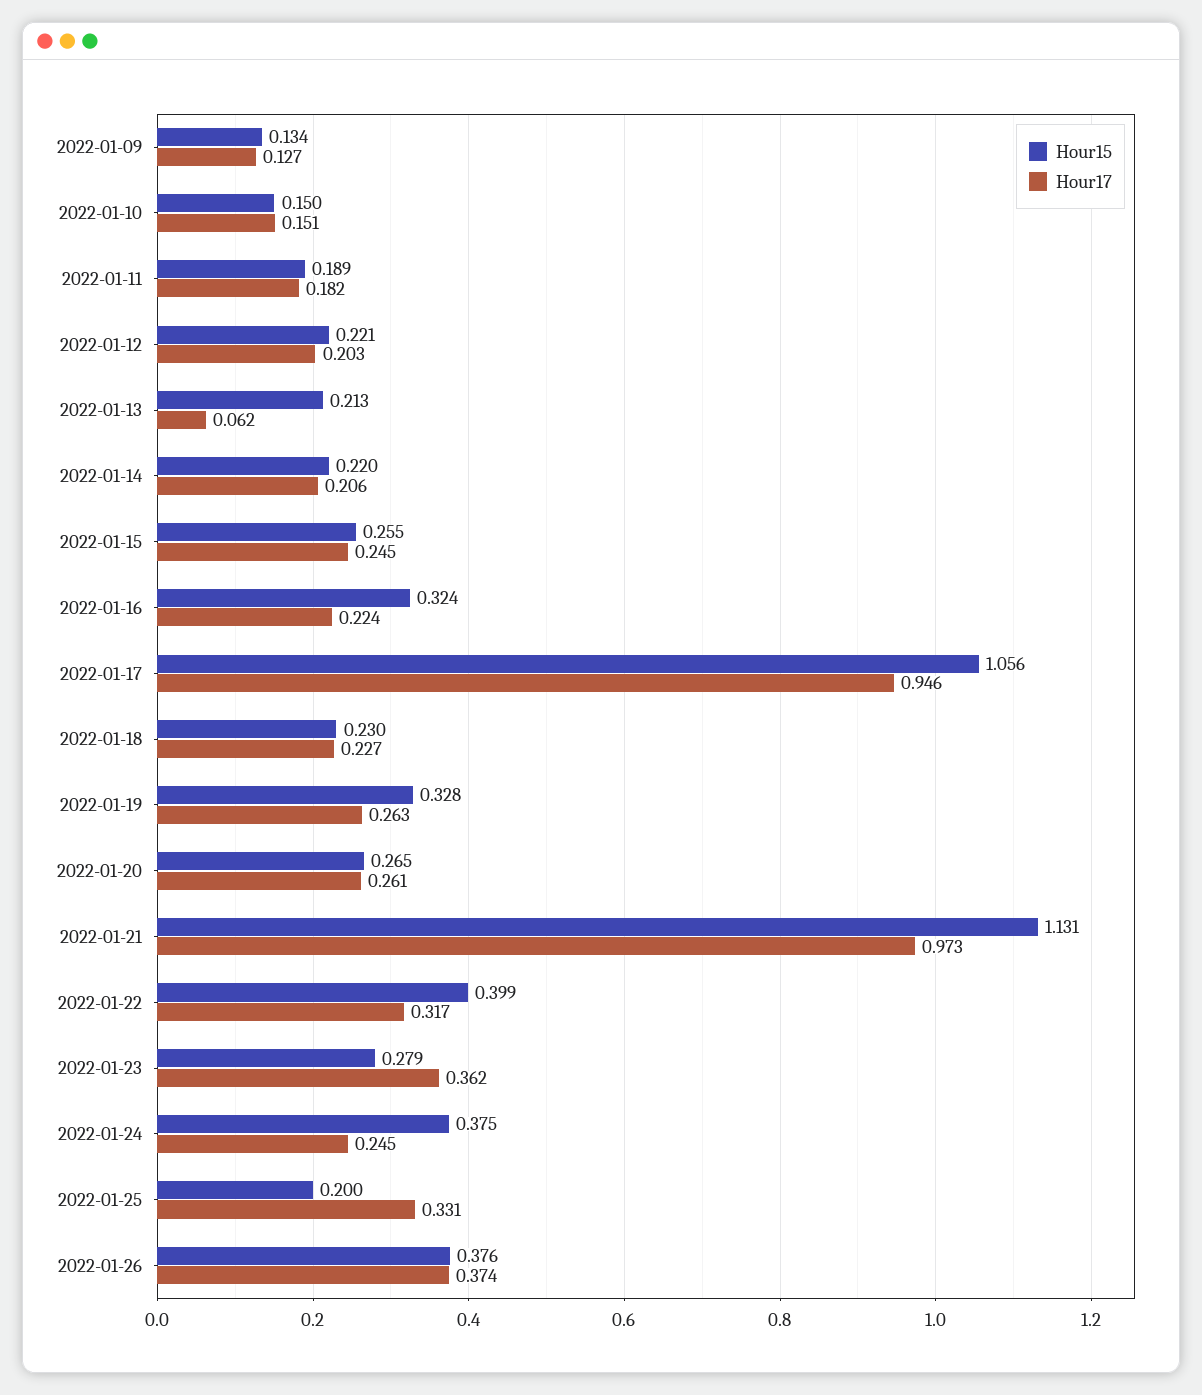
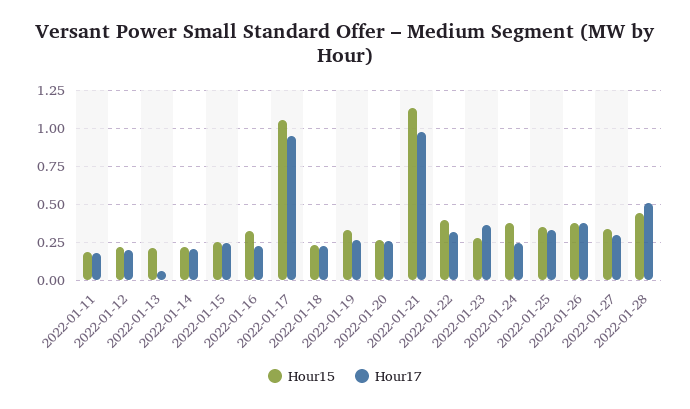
Hour15, 2022-01-09: 0.134 -> none
Hour17, 2022-01-09: 0.127 -> none
Hour15, 2022-01-10: 0.15 -> none
Hour17, 2022-01-10: 0.151 -> none
Hour15, 2022-01-25: 0.2 -> 0.35
Hour15, 2022-01-27: none -> 0.35
Hour17, 2022-01-27: none -> 0.3
Hour15, 2022-01-28: none -> 0.45
Hour17, 2022-01-28: none -> 0.5

